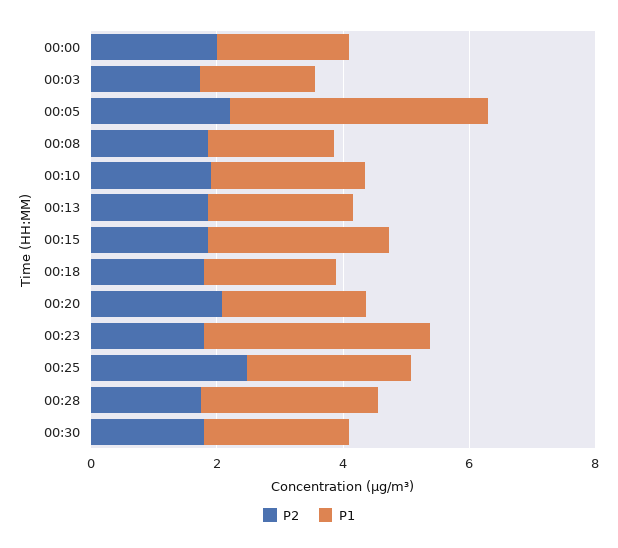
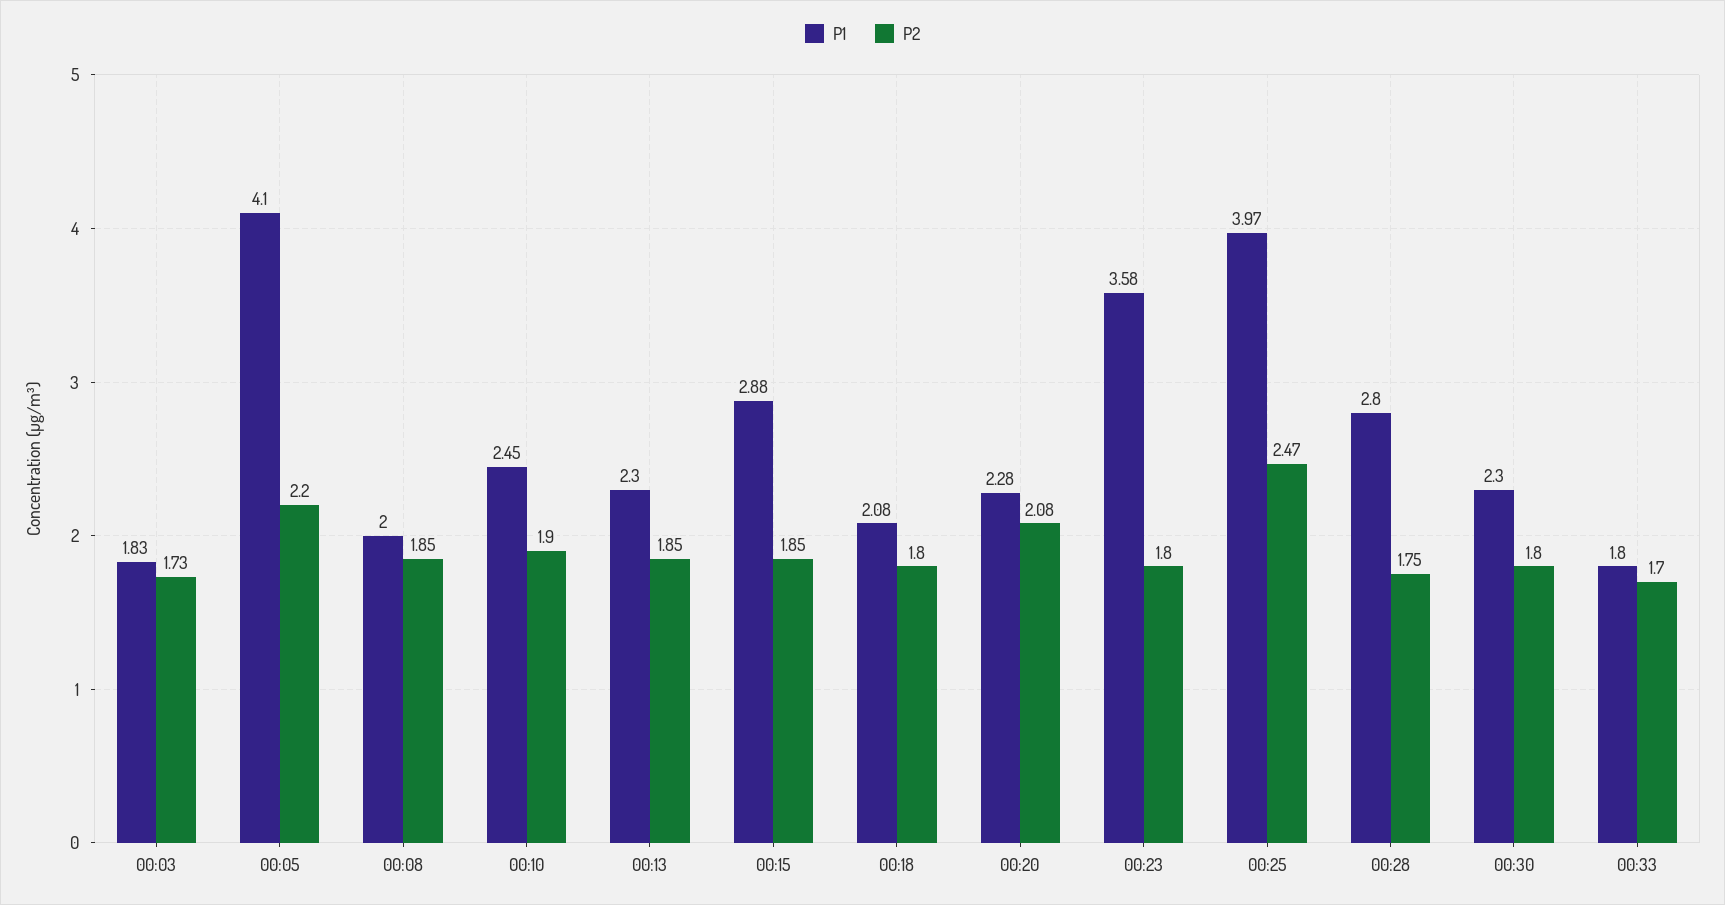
P2, 00:00: 2 -> none
P1, 00:00: 2 -> none
P1, 00:25: 2.5 -> 3.97
P1, 00:33: none -> 1.8
P2, 00:33: none -> 1.7

